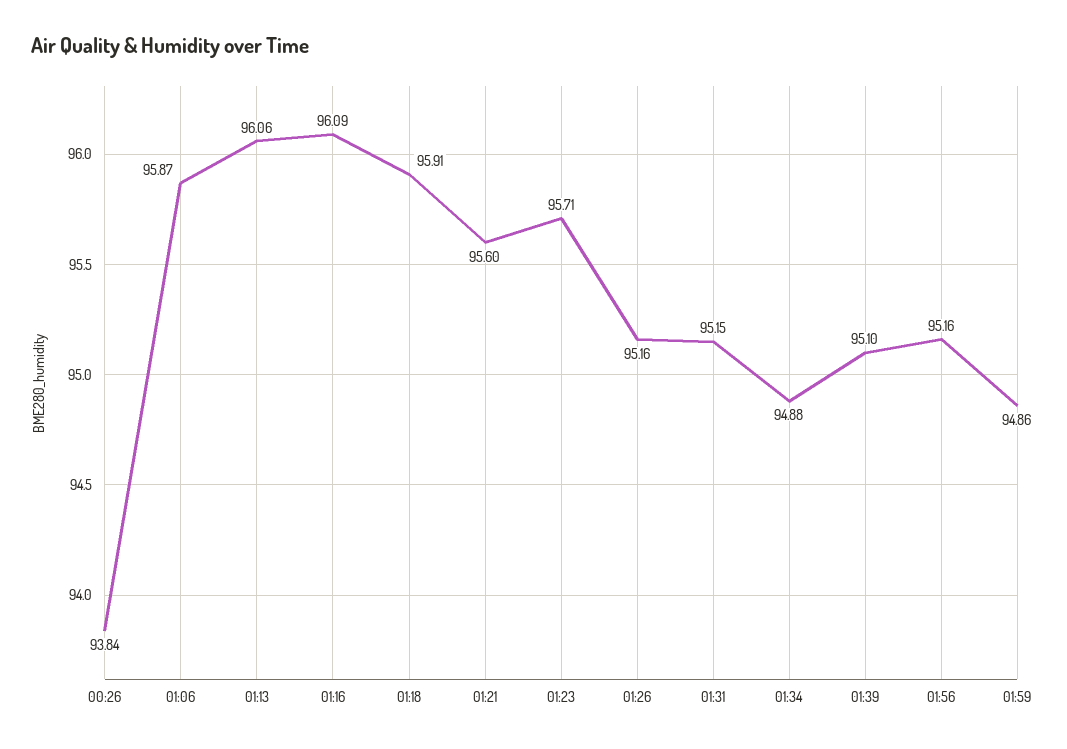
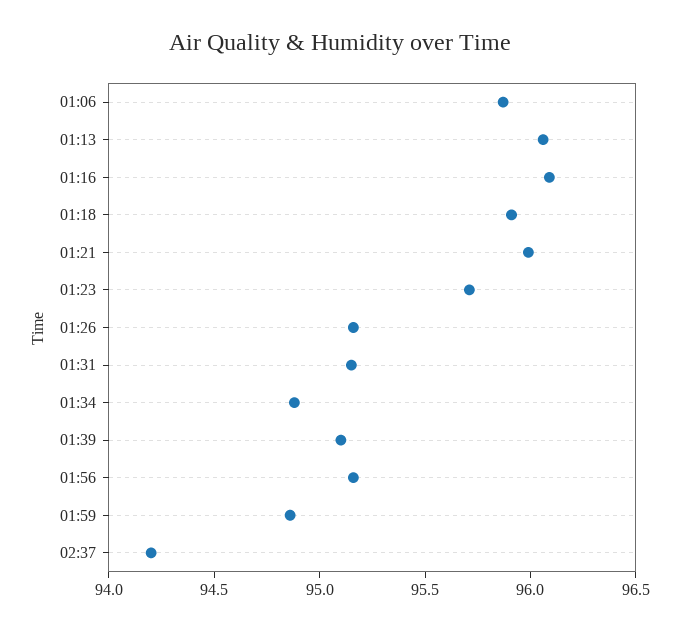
00:26: 93.84 -> none
01:21: 95.6 -> 96
02:37: none -> 94.2

